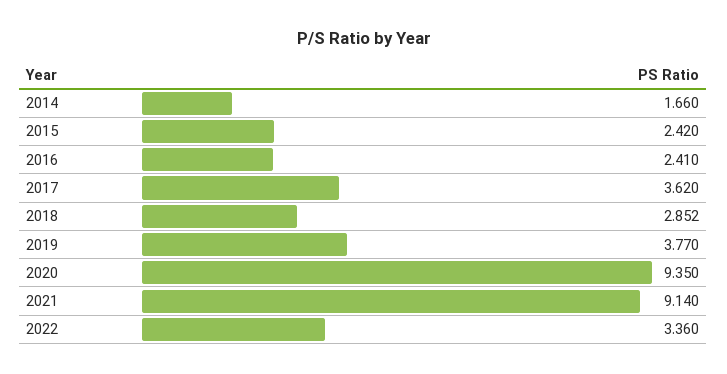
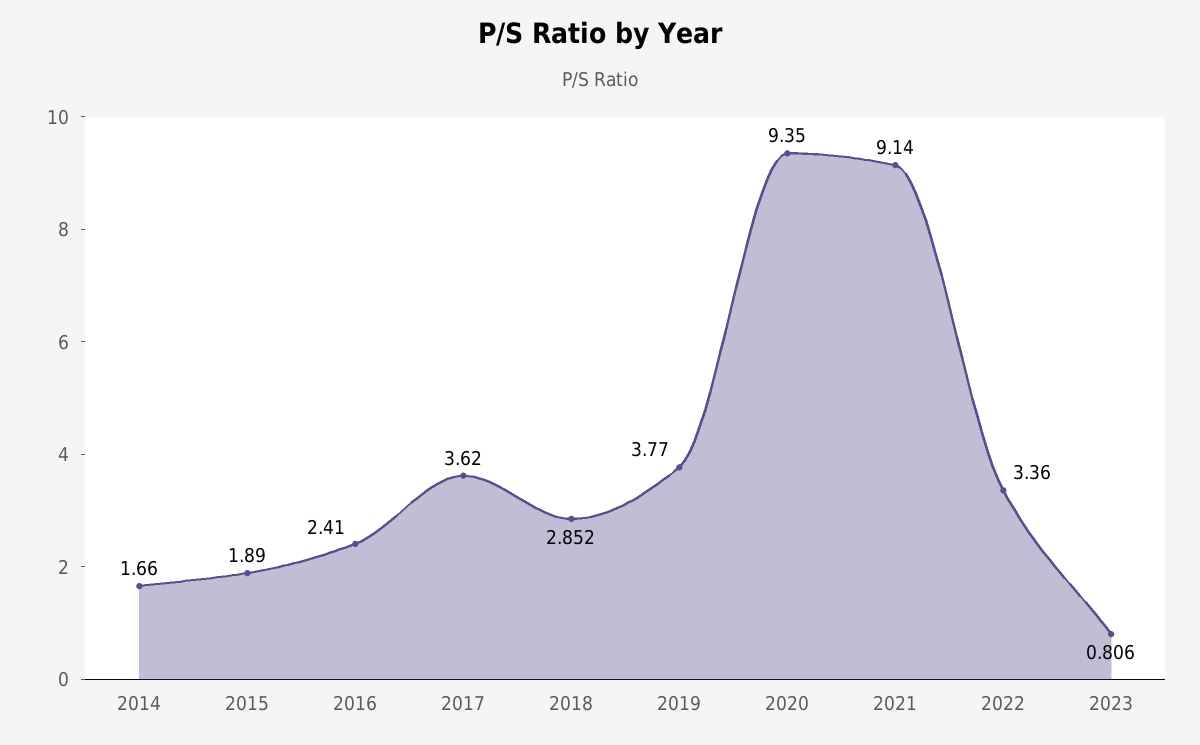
2015: 2.42 -> 1.89
2023: none -> 0.806

